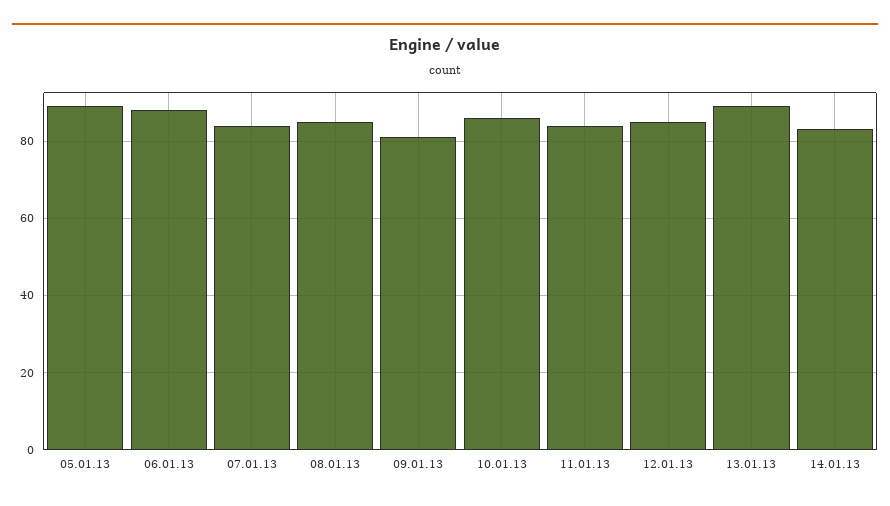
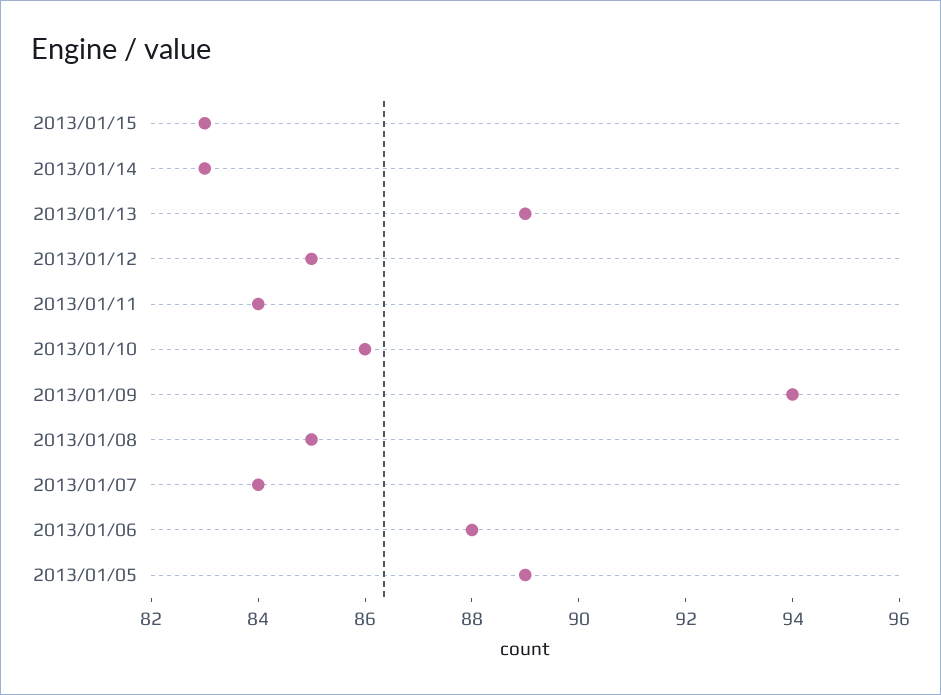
09.01.13: 80 -> 94
2013/01/15: none -> 83

